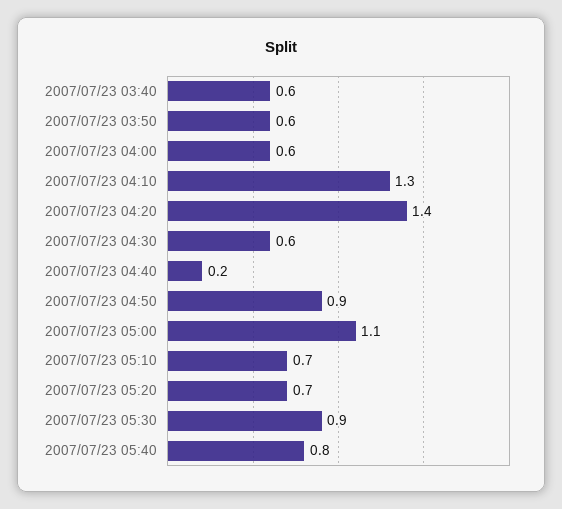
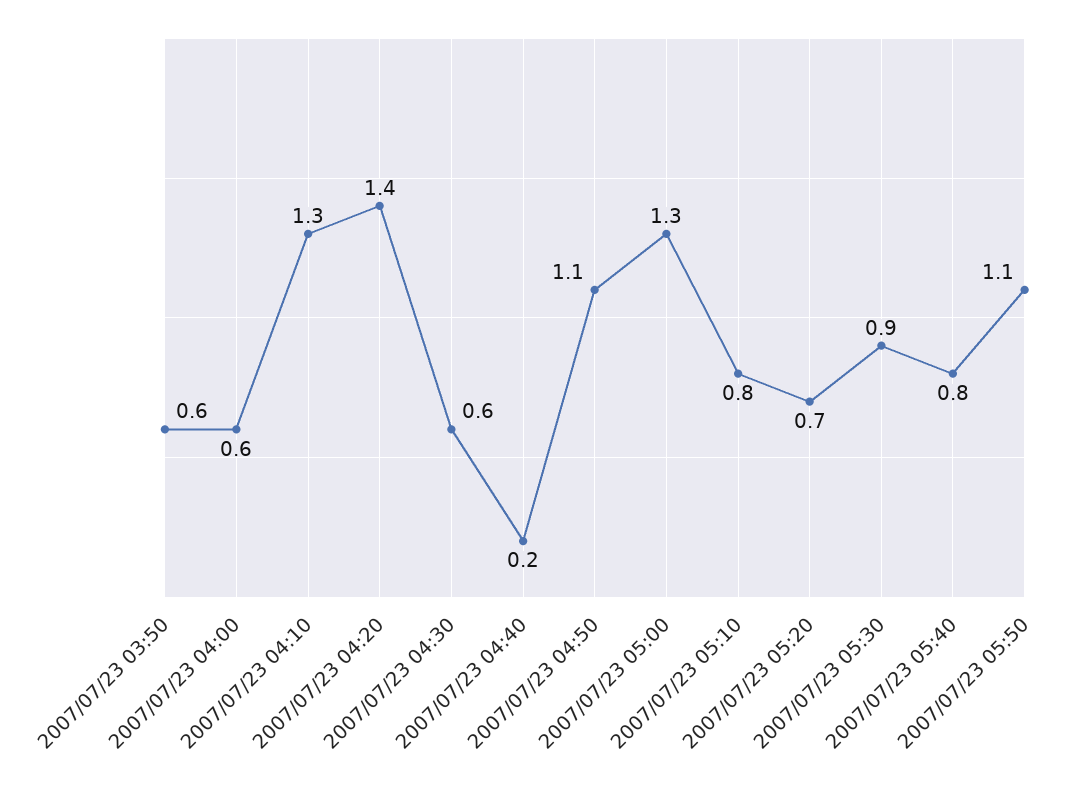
2007/07/23 03:40: 0.6 -> none
2007/07/23 04:50: 0.9 -> 1.1
2007/07/23 05:00: 1.1 -> 1.3
2007/07/23 05:10: 0.7 -> 0.8
2007/07/23 05:50: none -> 1.1

